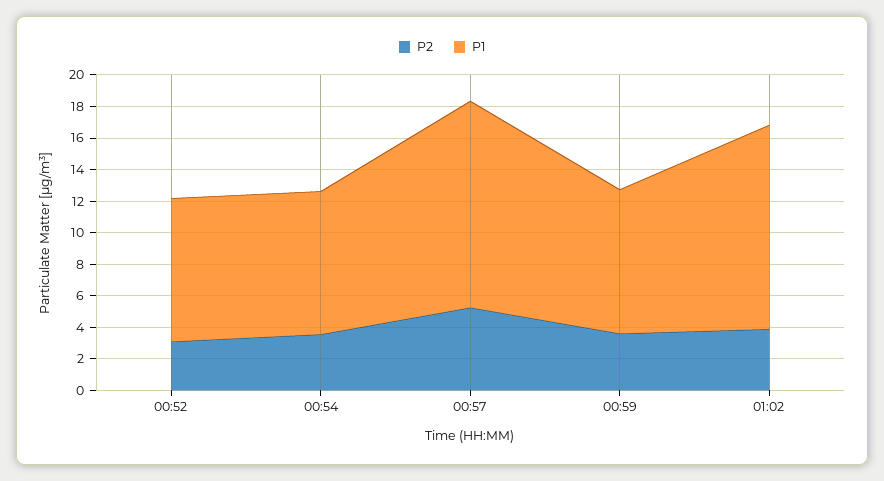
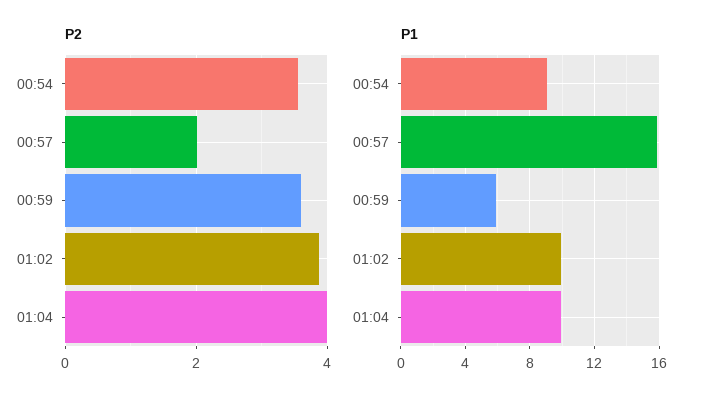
P2, 00:52: 3 -> none
P1, 00:52: 9 -> none
P2, 00:57: 5 -> 2
P1, 00:57: 13 -> 16
P1, 00:59: 9 -> 6
P1, 01:02: 13 -> 10
P2, 01:04: none -> 4
P1, 01:04: none -> 10

